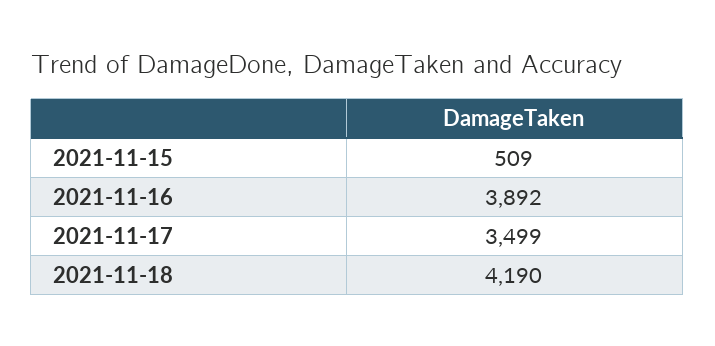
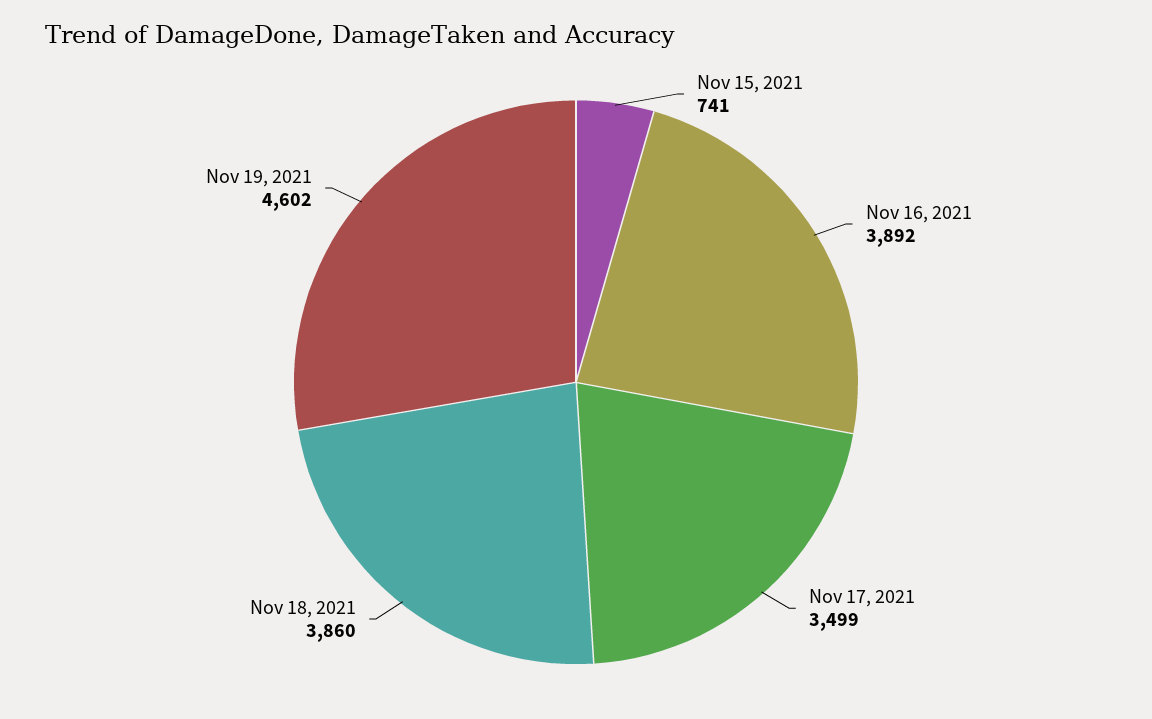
2021-11-15: 509 -> 741
2021-11-18: 4190 -> 3860
Nov 19, 2021: none -> 4602

